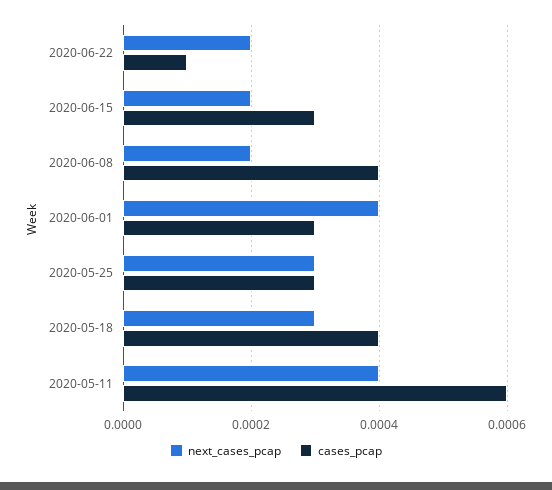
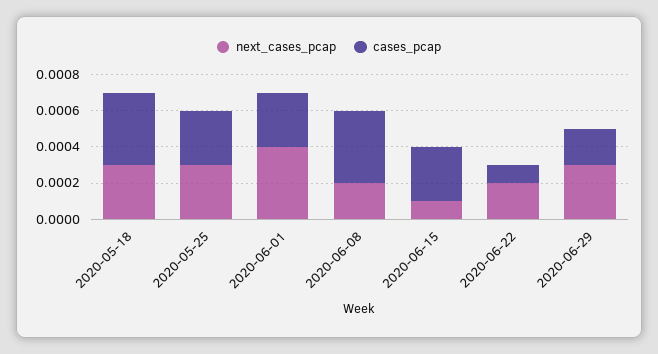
next_cases_pcap, 2020-06-15: 0.0002 -> 0.0001
next_cases_pcap, 2020-05-11: 0.0004 -> none
cases_pcap, 2020-05-11: 0.0006 -> none
next_cases_pcap, 2020-06-29: none -> 0.0003
cases_pcap, 2020-06-29: none -> 0.0002

